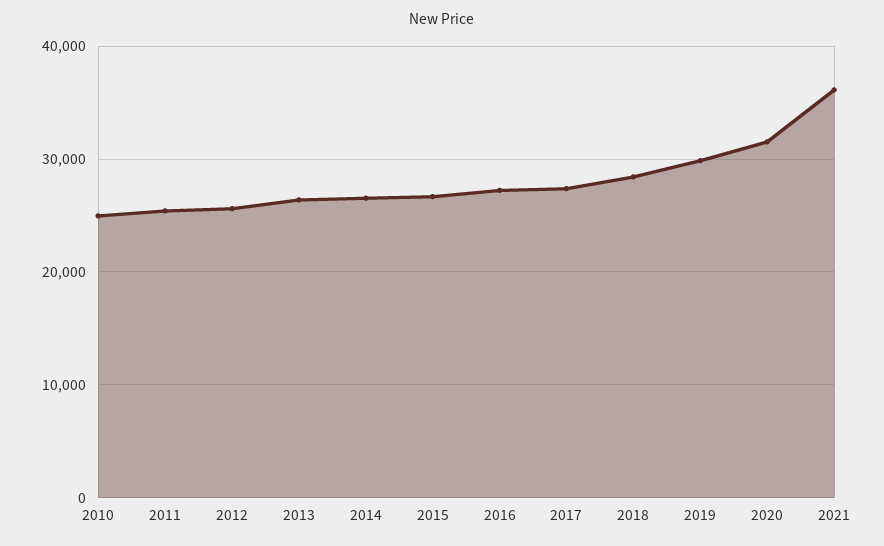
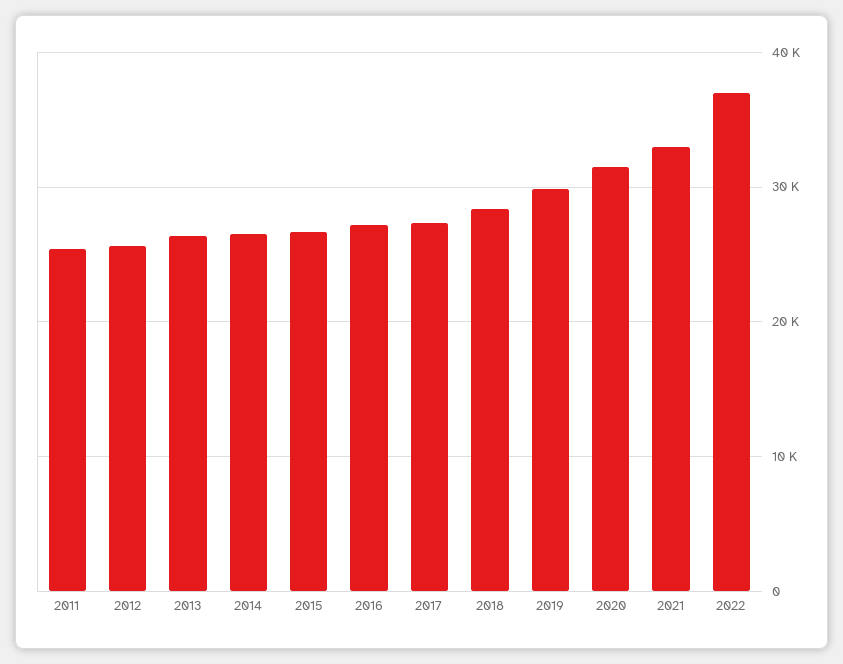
2010: 25000 -> none
2021: 36000 -> 33000
2022: none -> 37000

